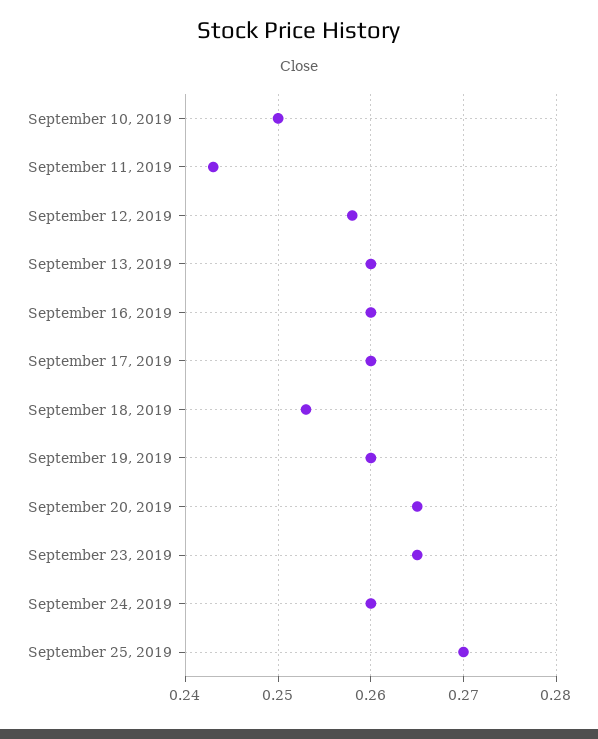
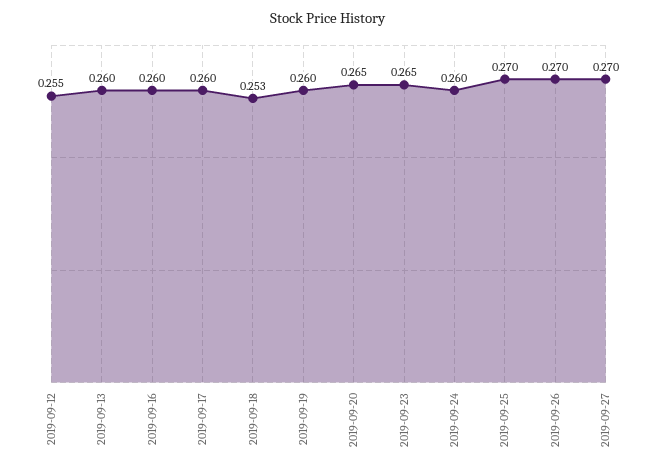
September 10, 2019: 0.25 -> none
September 11, 2019: 0.243 -> none
September 12, 2019: 0.258 -> 0.255
2019-09-26: none -> 0.27
2019-09-27: none -> 0.27

